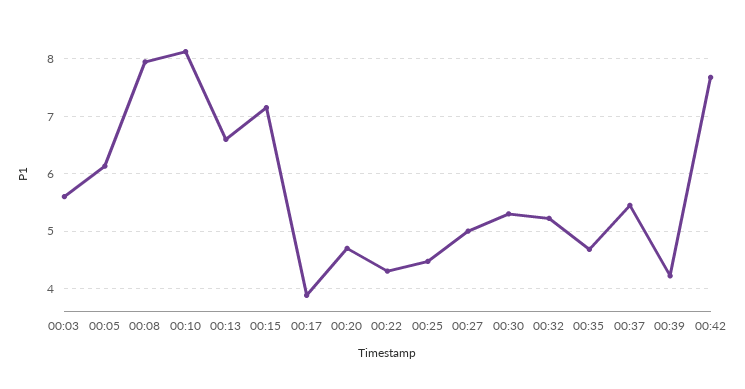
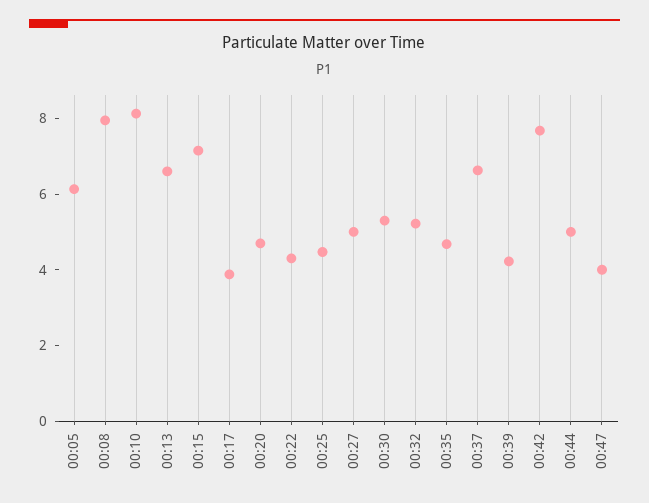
00:03: 5.6 -> none
00:37: 5.4 -> 6.5
00:44: none -> 5
00:47: none -> 4

